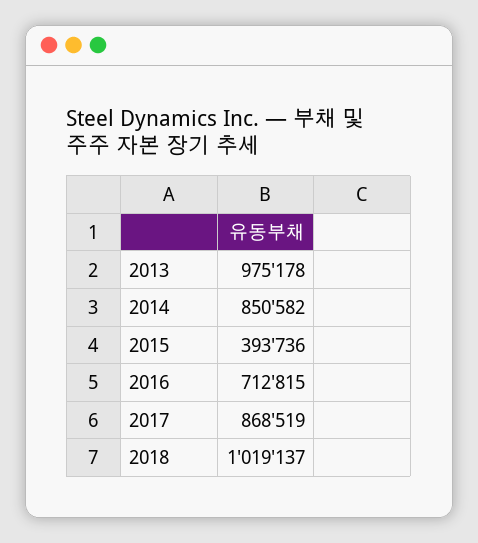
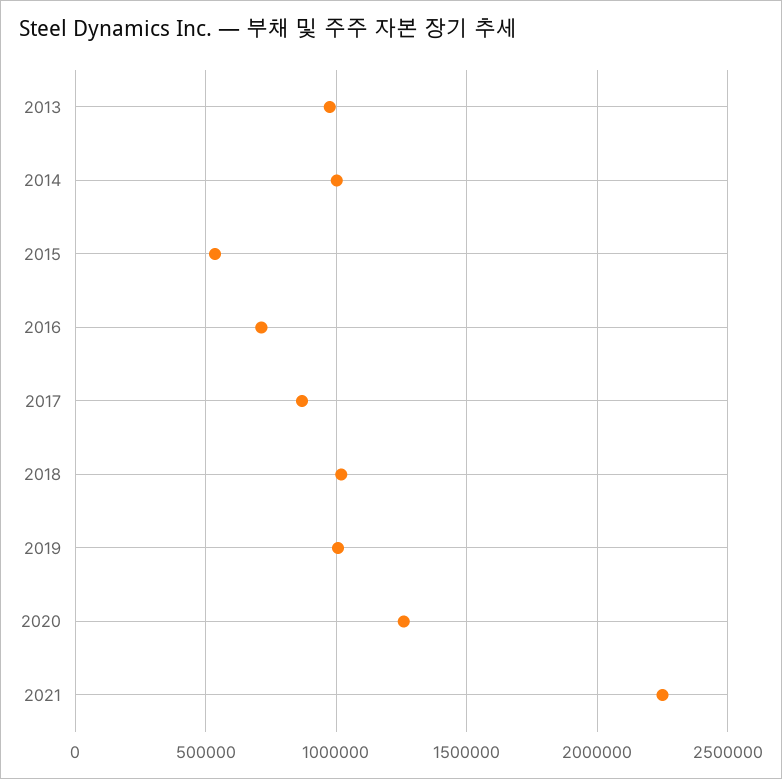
2014: 850582 -> 1000000
2015: 393736 -> 550000
2019: none -> 1000000
2020: none -> 1250000
2021: none -> 2250000

